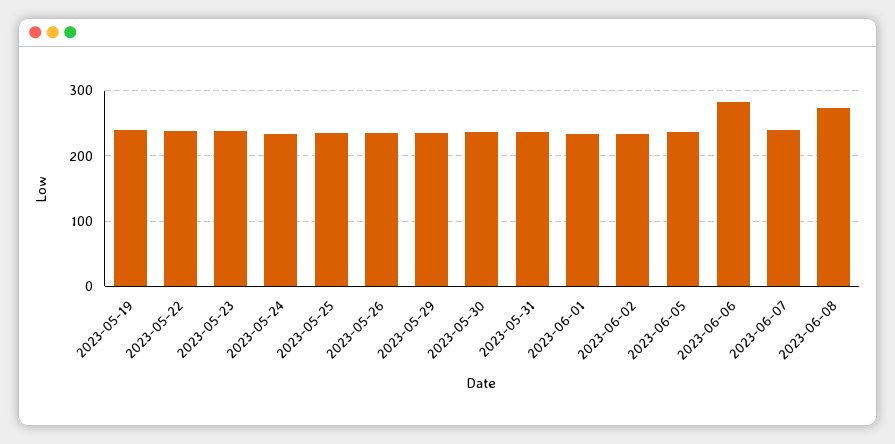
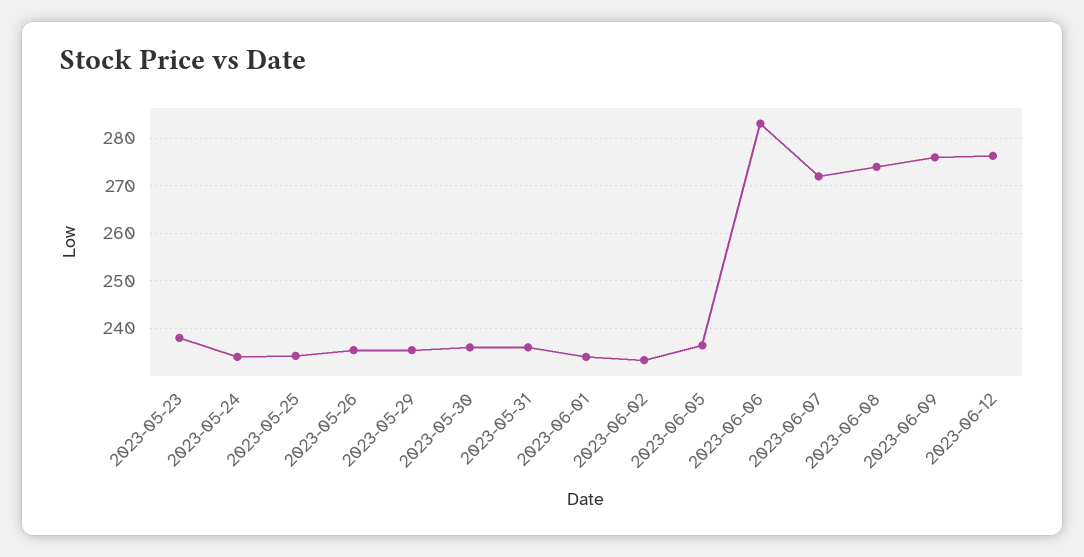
2023-05-19: 240 -> none
2023-05-22: 240 -> none
2023-06-07: 240 -> 272
2023-06-09: none -> 276
2023-06-12: none -> 276

